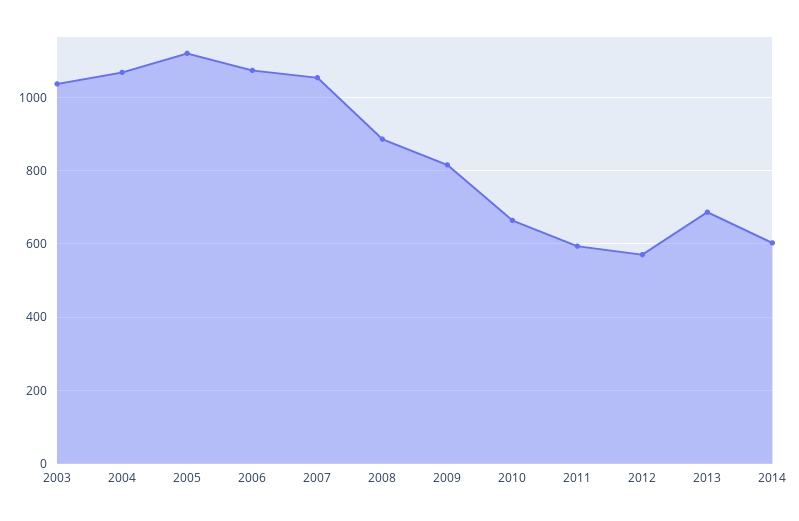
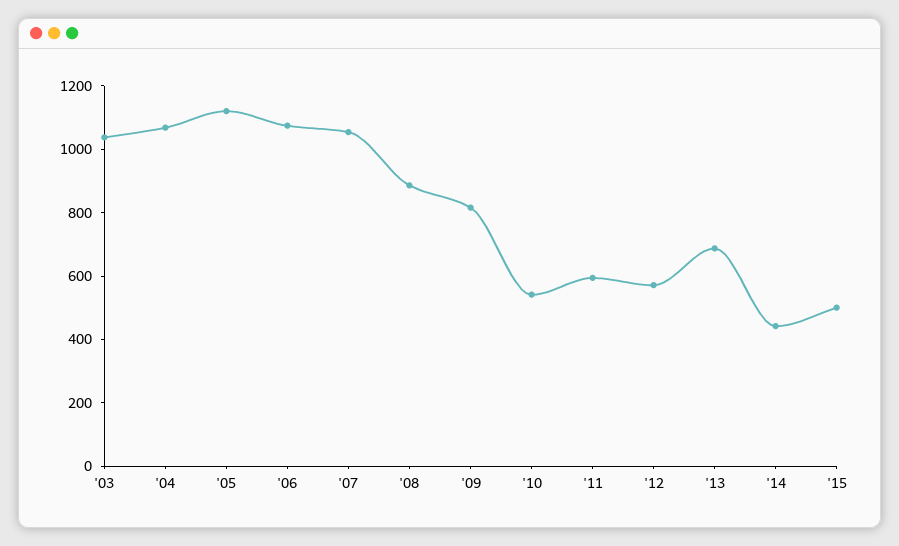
2010: 660 -> 550
2014: 600 -> 450
'15: none -> 500

